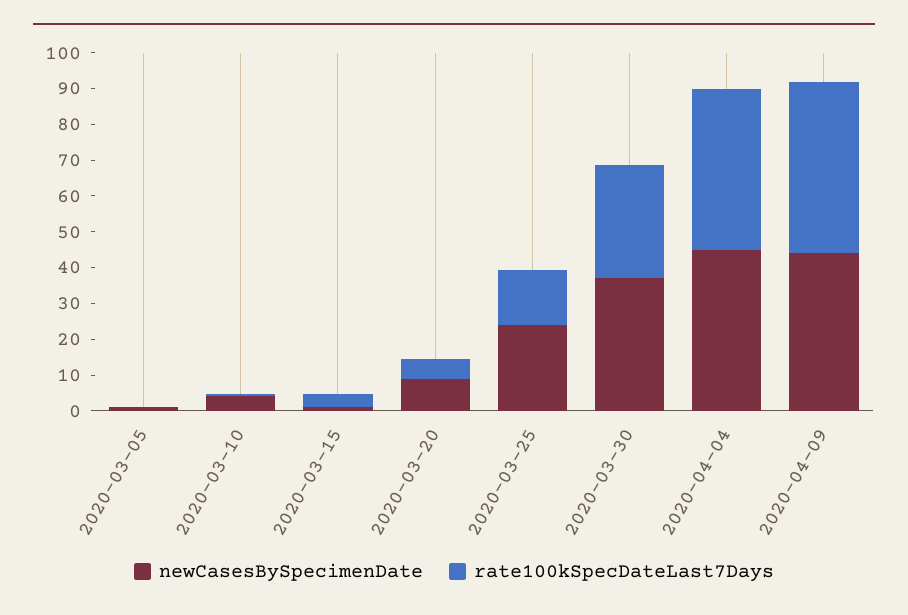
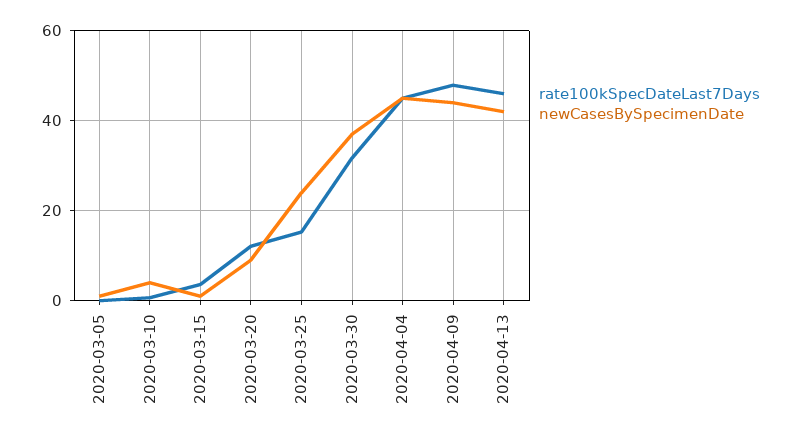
rate100kSpecDateLast7Days, 2020-03-20: 5 -> 12
rate100kSpecDateLast7Days, 2020-04-13: none -> 46
newCasesBySpecimenDate, 2020-04-13: none -> 42

